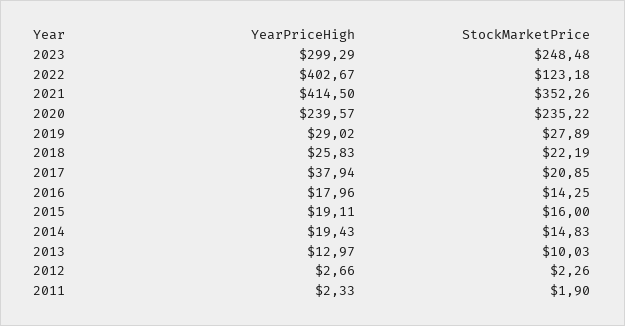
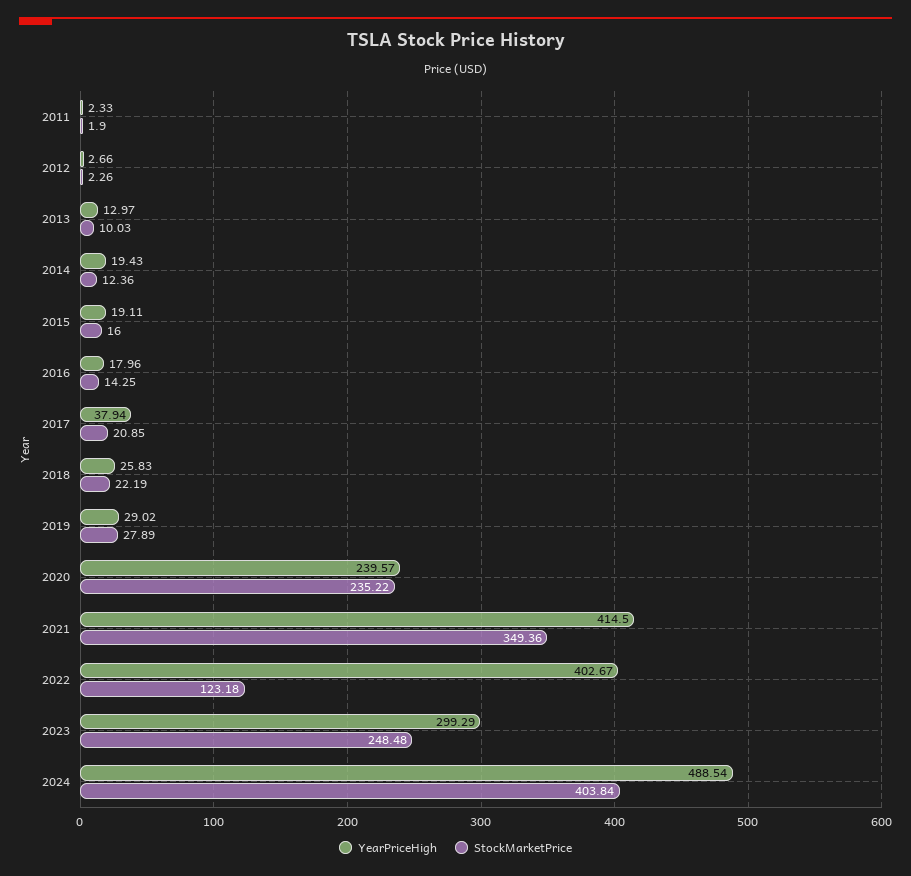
StockMarketPrice, 2021: 352.26 -> 349.36
StockMarketPrice, 2014: 14.83 -> 12.36
YearPriceHigh, 2024: none -> 488.54
StockMarketPrice, 2024: none -> 403.84

